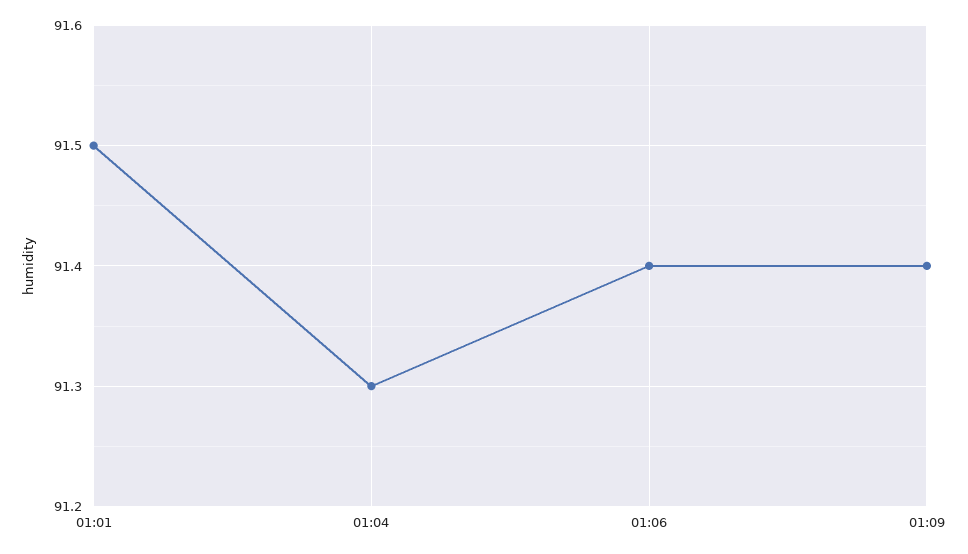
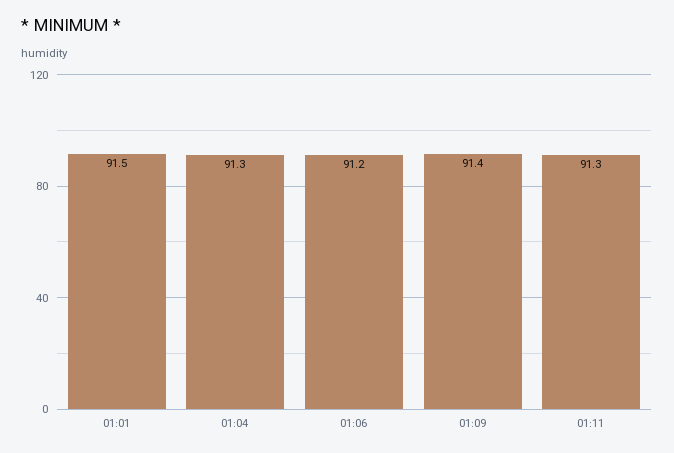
01:06: 91.4 -> 91.2
01:11: none -> 91.3

